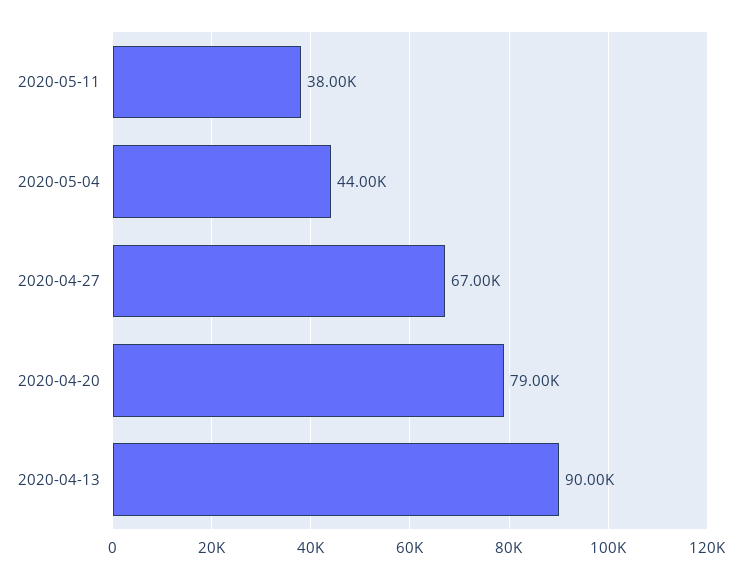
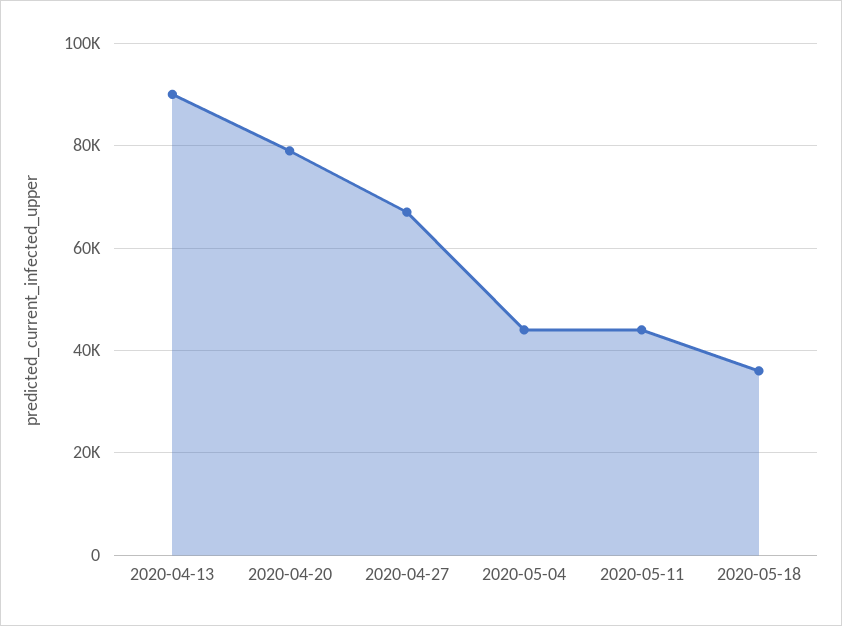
2020-05-11: 38000 -> 44000
2020-05-18: none -> 36000

